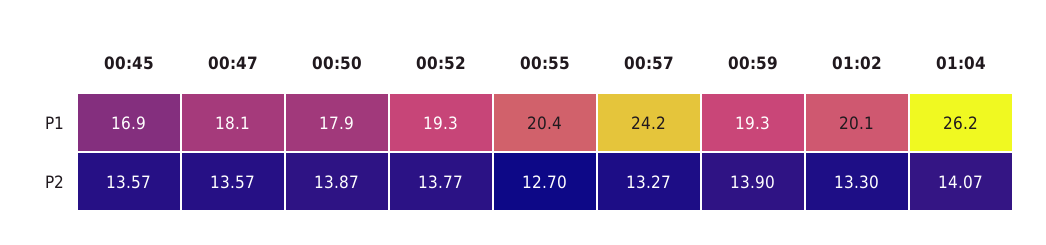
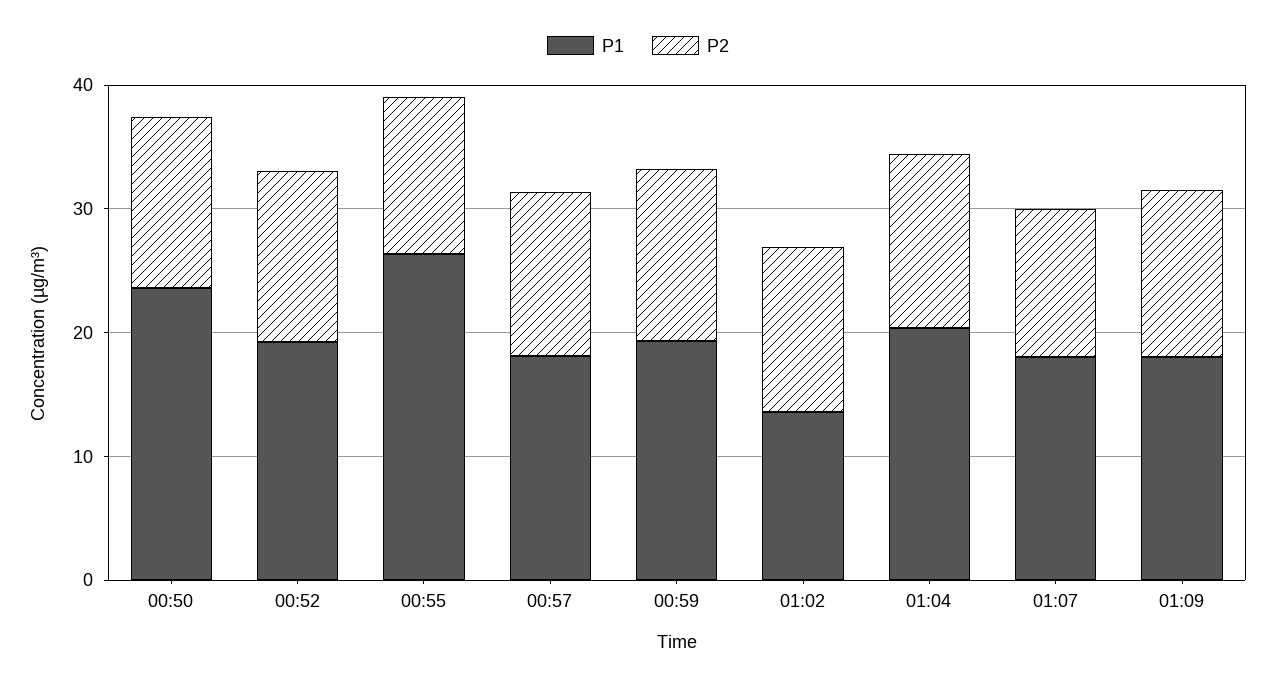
P1, 00:45: 16.9 -> none
P1, 00:47: 18.1 -> none
P1, 00:50: 17.9 -> 24
P1, 00:55: 20.4 -> 26
P1, 00:57: 24.2 -> 18
P1, 01:02: 20.1 -> 14
P1, 01:04: 26.2 -> 20
P2, 00:45: 13.57 -> none
P2, 00:47: 13.57 -> none
P1, 01:07: none -> 18
P2, 01:07: none -> 12
P1, 01:09: none -> 18
P2, 01:09: none -> 14

